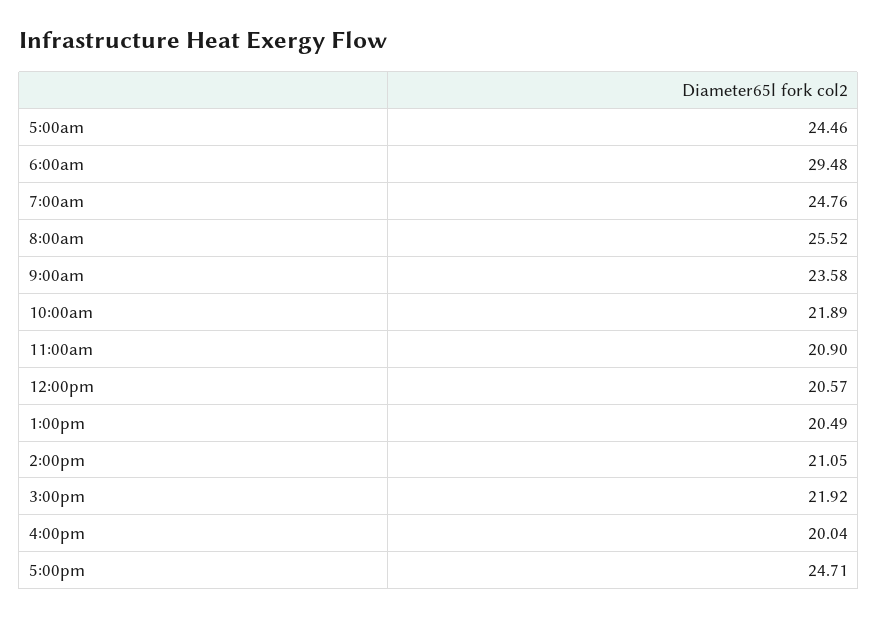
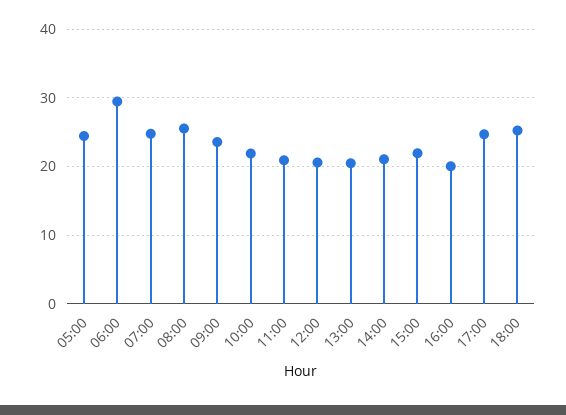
18:00: none -> 25

